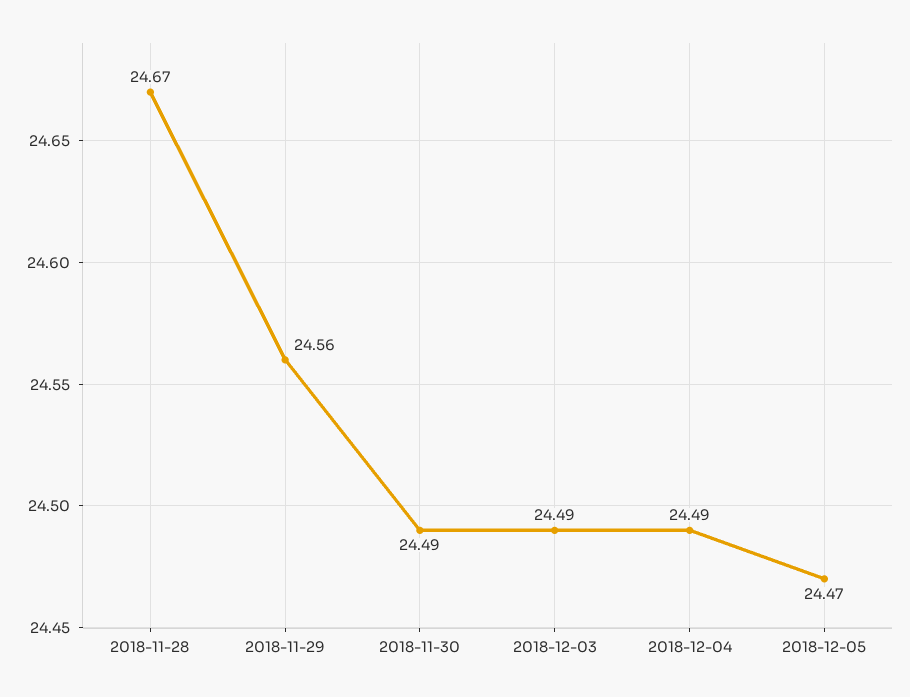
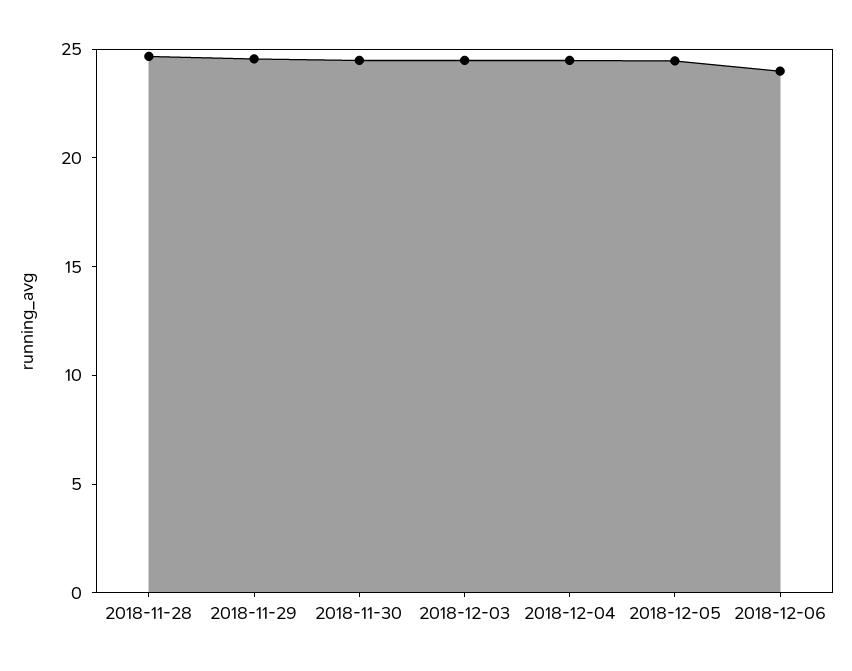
2018-12-06: none -> 24

